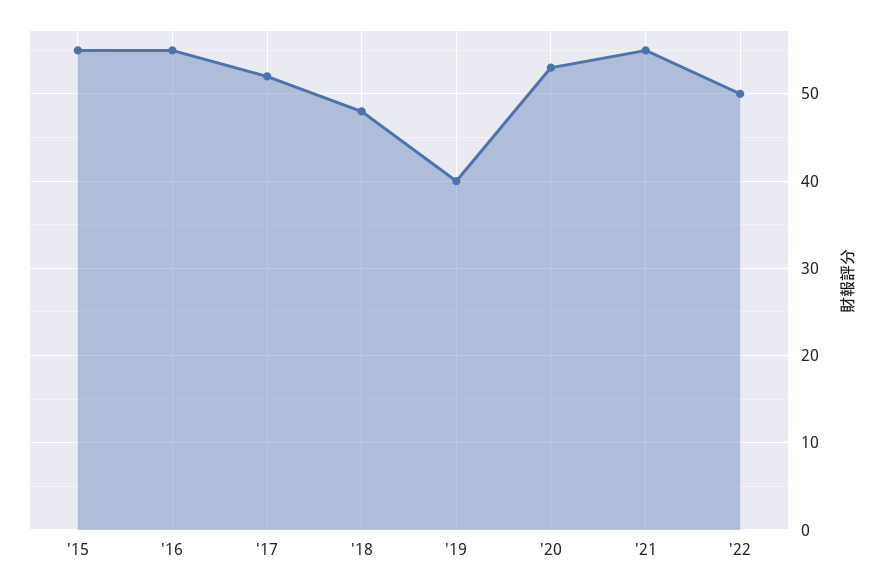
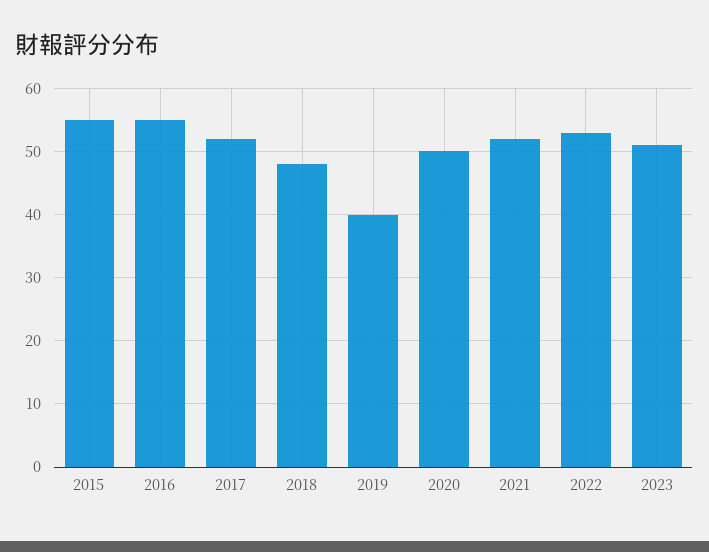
'20: 53 -> 50
'21: 55 -> 52
'22: 50 -> 53
2023: none -> 51

